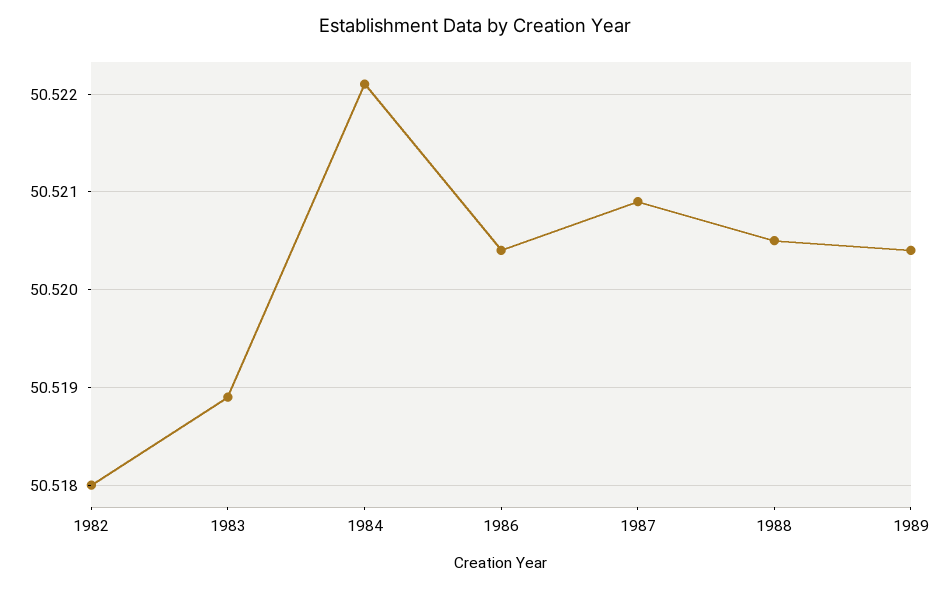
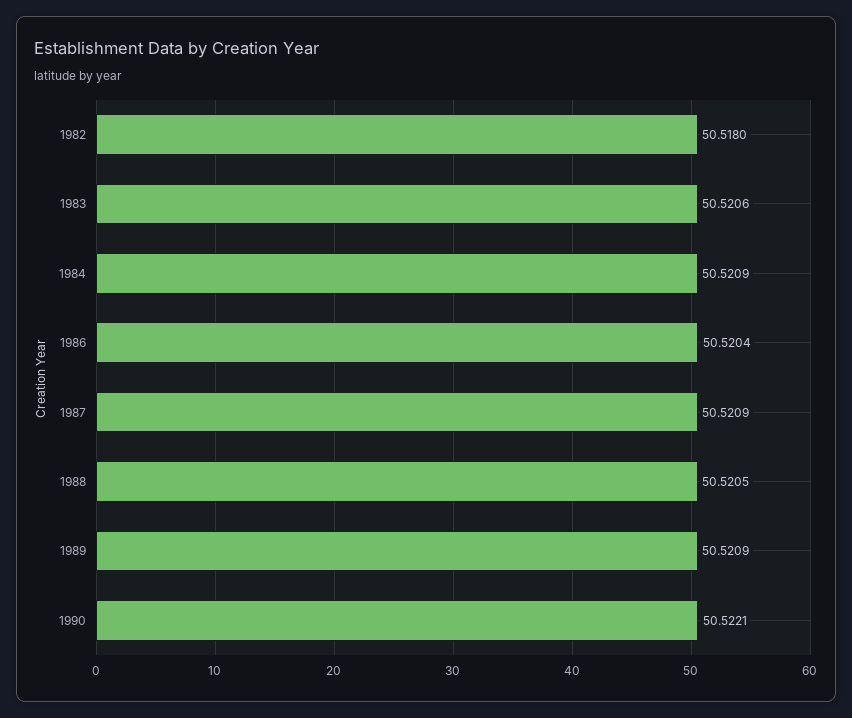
1983: 50.5189 -> 50.5206
1984: 50.5221 -> 50.5209
1989: 50.5204 -> 50.5209
1990: none -> 50.5221

